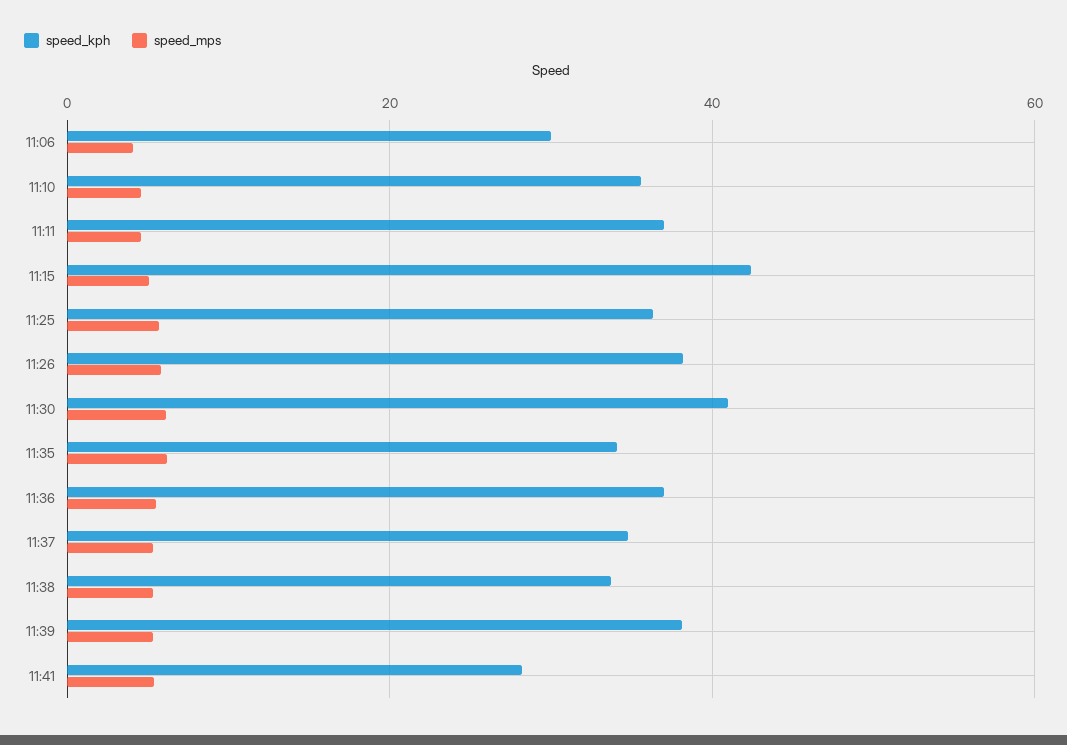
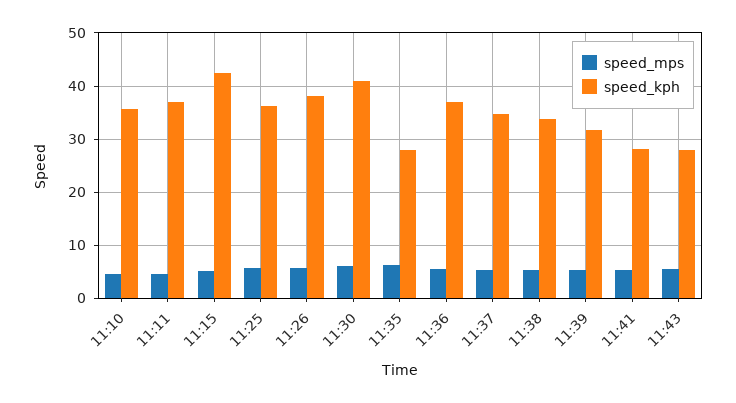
speed_kph, 11:06: 30 -> none
speed_mps, 11:06: 4 -> none
speed_kph, 11:35: 34 -> 28
speed_kph, 11:39: 38 -> 32
speed_mps, 11:43: none -> 6
speed_kph, 11:43: none -> 28

